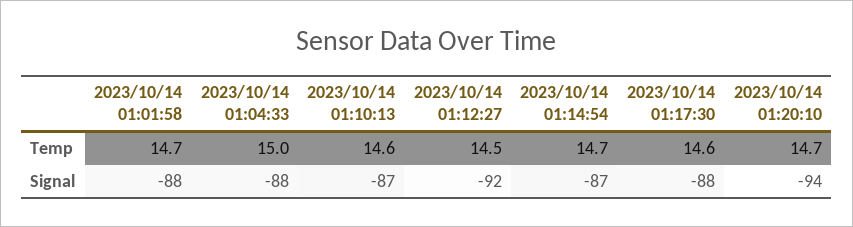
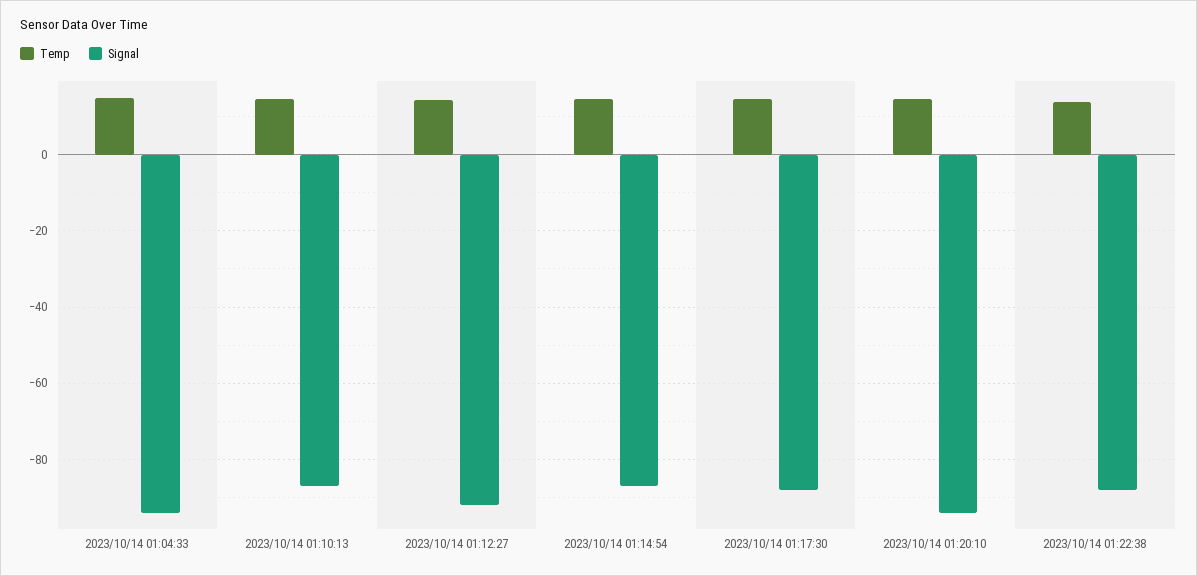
Temp, 2023/10/14 01:01:58: 14.7 -> none
Signal, 2023/10/14 01:01:58: -88 -> none
Signal, 2023/10/14 01:04:33: -88 -> -94
Temp, 2023/10/14 01:22:38: none -> 14
Signal, 2023/10/14 01:22:38: none -> -88

